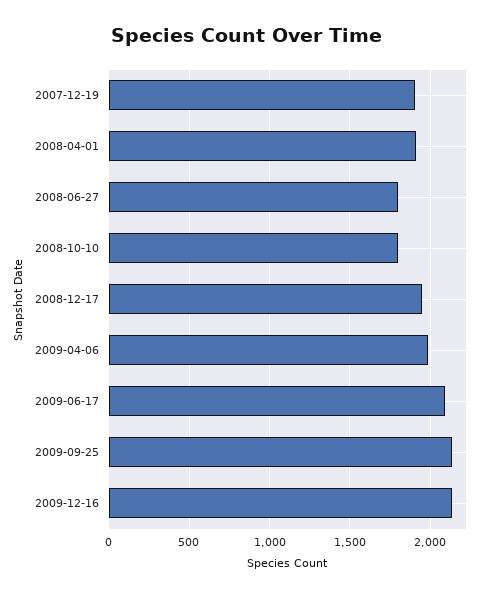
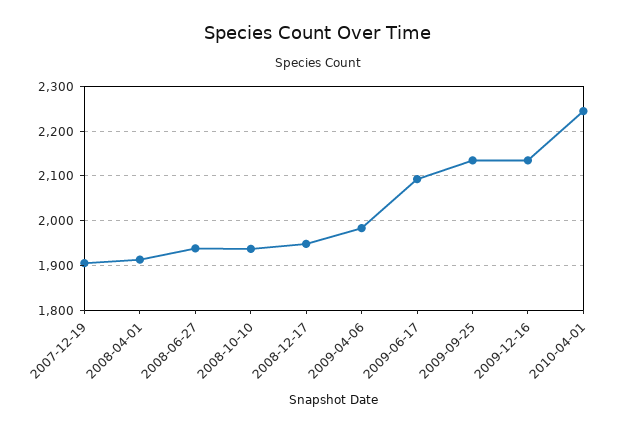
2008-06-27: 1800 -> 1940
2008-10-10: 1800 -> 1940
2010-04-01: none -> 2240

